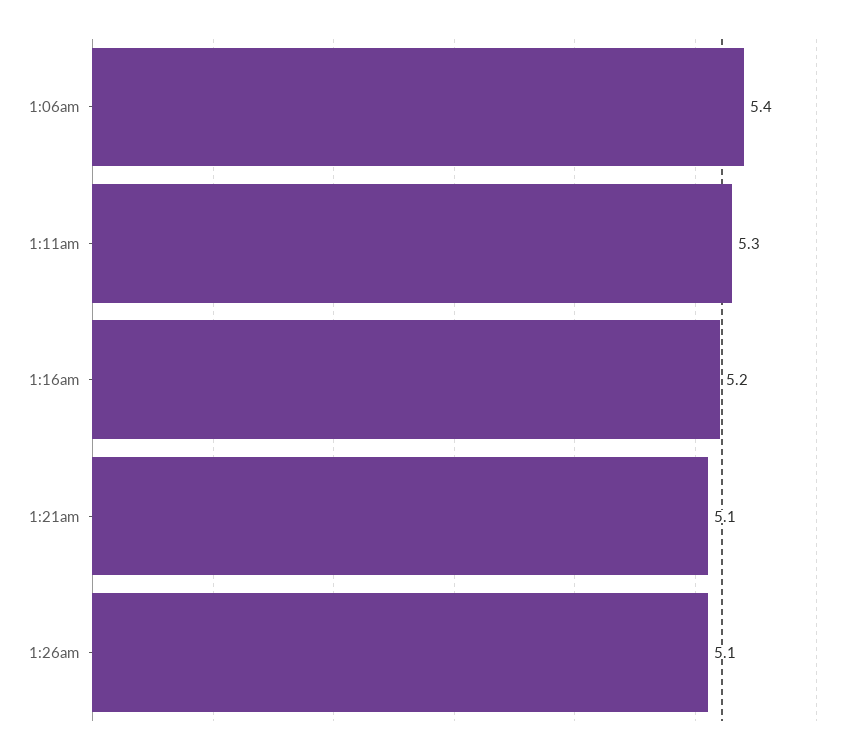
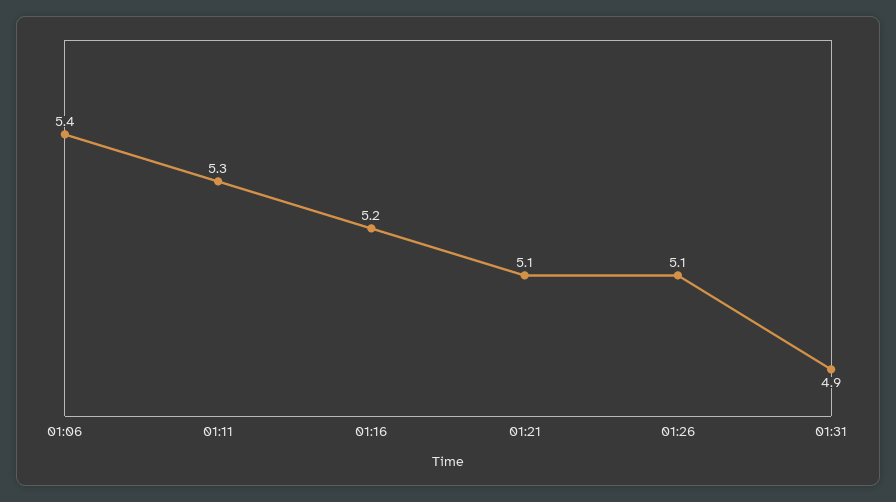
01:31: none -> 4.9

